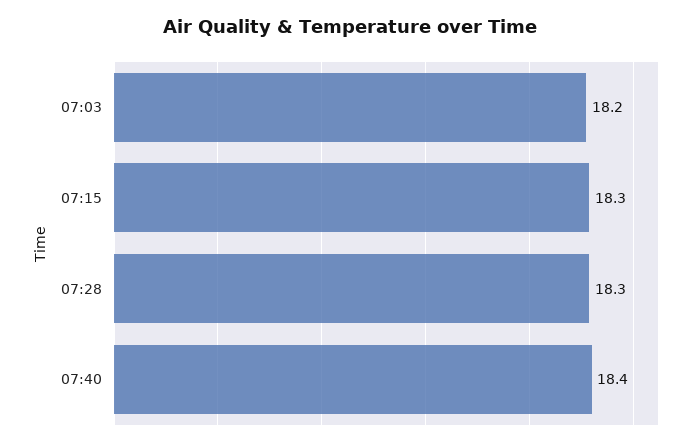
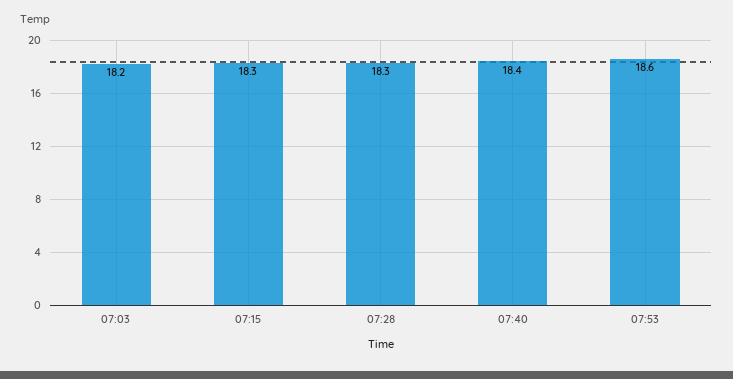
07:53: none -> 18.6

